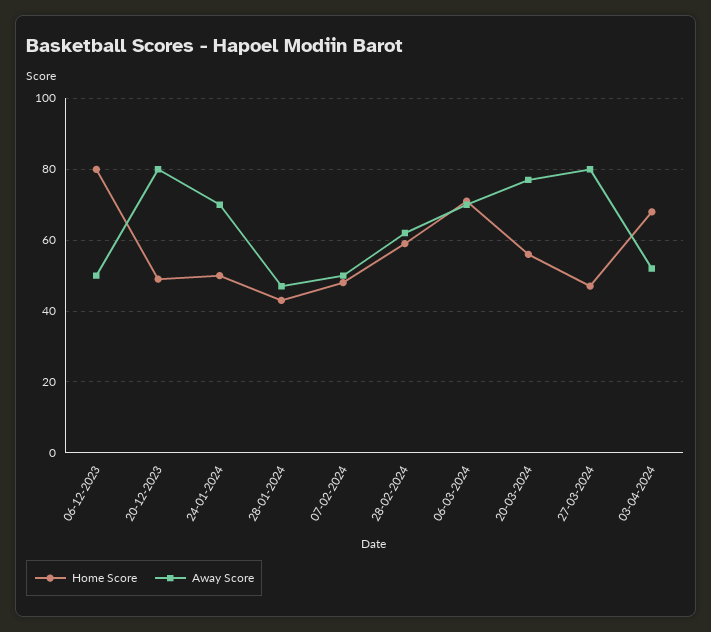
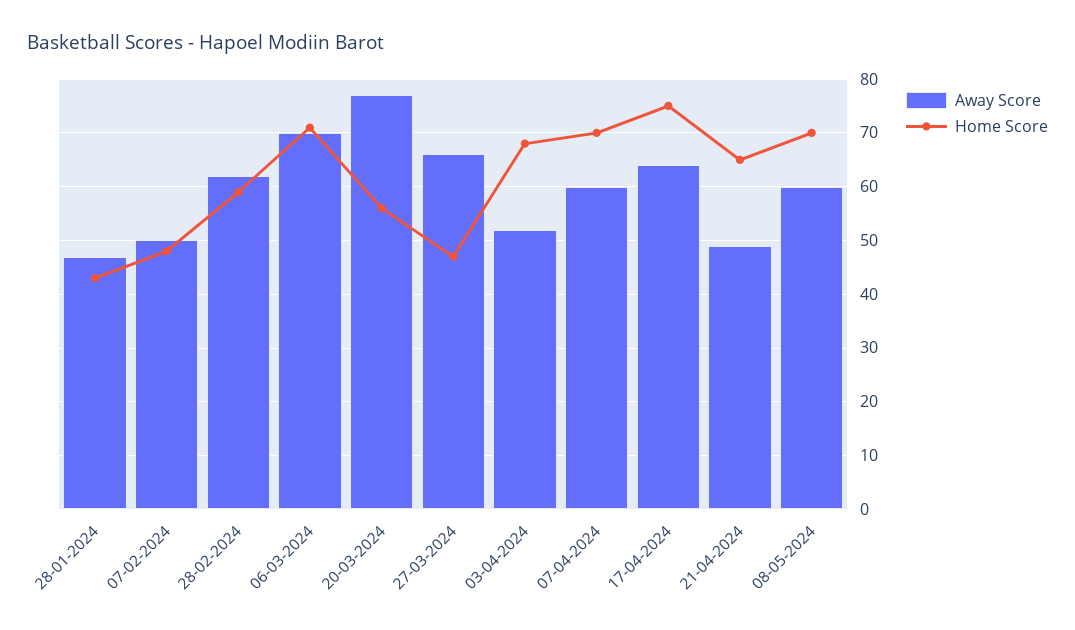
Home Score, 06-12-2023: 80 -> none
Away Score, 06-12-2023: 50 -> none
Home Score, 20-12-2023: 50 -> none
Away Score, 20-12-2023: 80 -> none
Home Score, 24-01-2024: 50 -> none
Away Score, 24-01-2024: 70 -> none
Away Score, 27-03-2024: 80 -> 65
Away Score, 07-04-2024: none -> 60
Home Score, 07-04-2024: none -> 70
Away Score, 17-04-2024: none -> 65
Home Score, 17-04-2024: none -> 75
Away Score, 21-04-2024: none -> 50
Home Score, 21-04-2024: none -> 65
Away Score, 08-05-2024: none -> 60
Home Score, 08-05-2024: none -> 70

